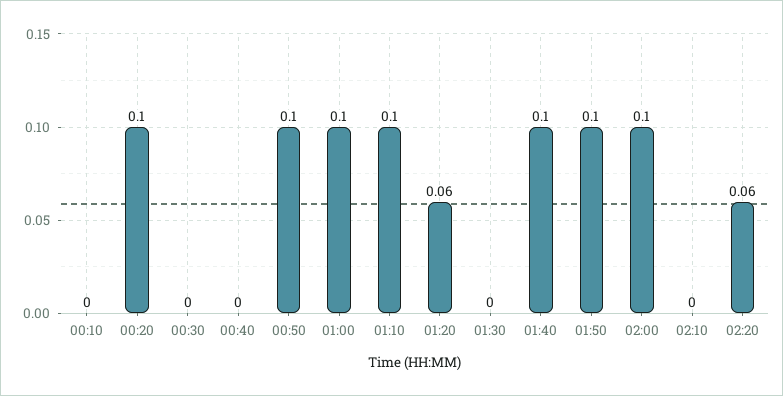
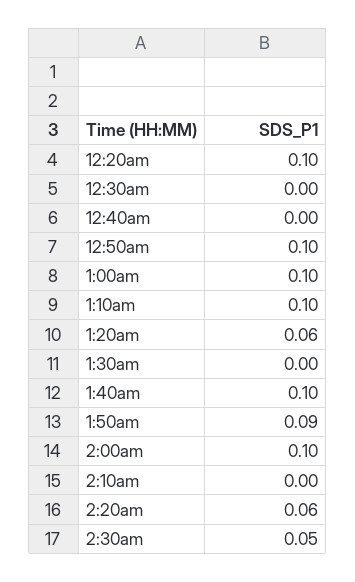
00:10: 0 -> none
01:50: 0.1 -> 0.09
2:30am: none -> 0.05

